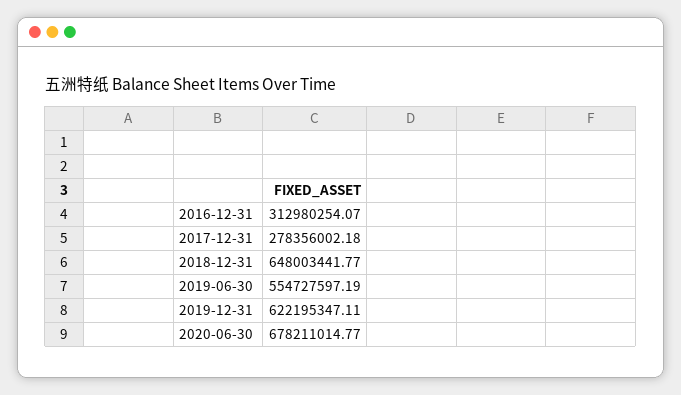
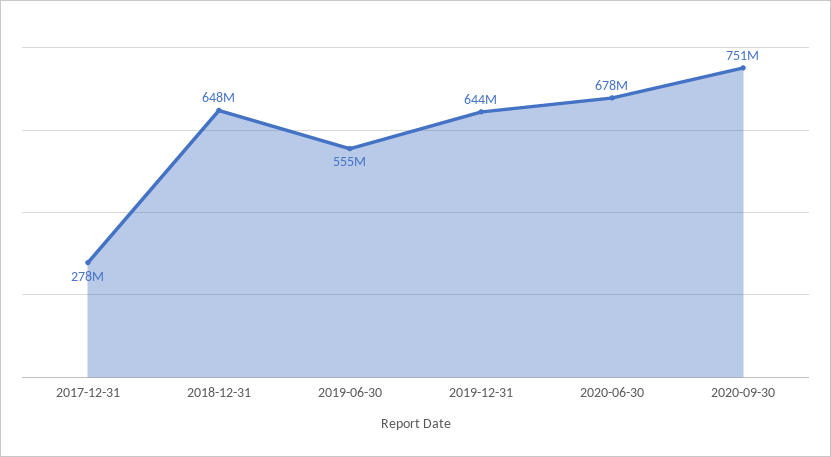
2016-12-31: 312980254.07 -> none
2019-12-31: 622195347.11 -> 644000000
2020-09-30: none -> 751000000

